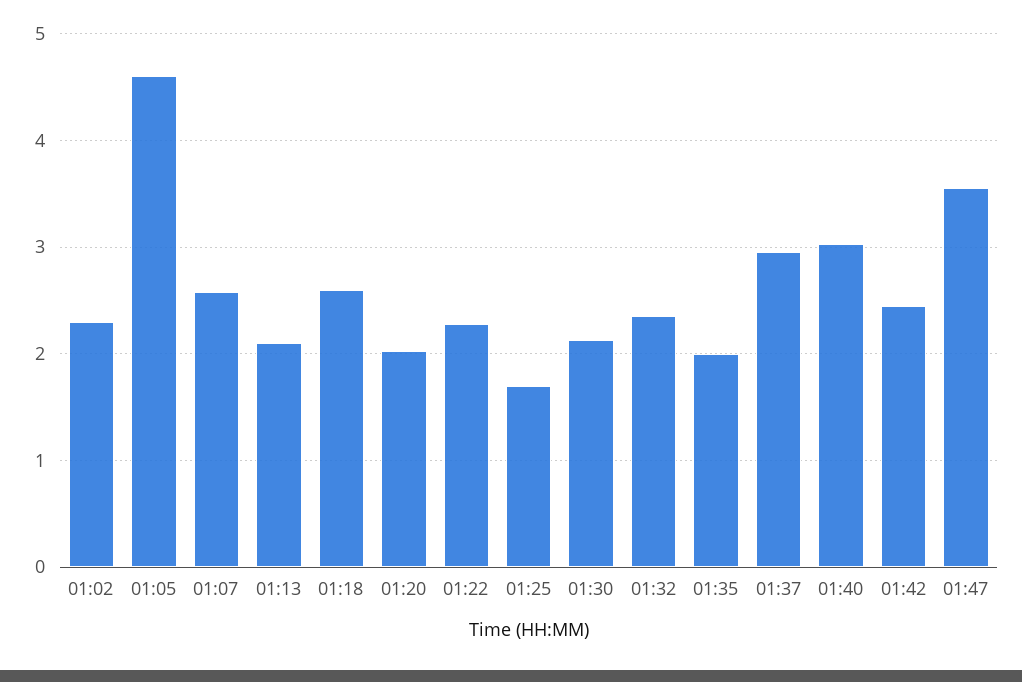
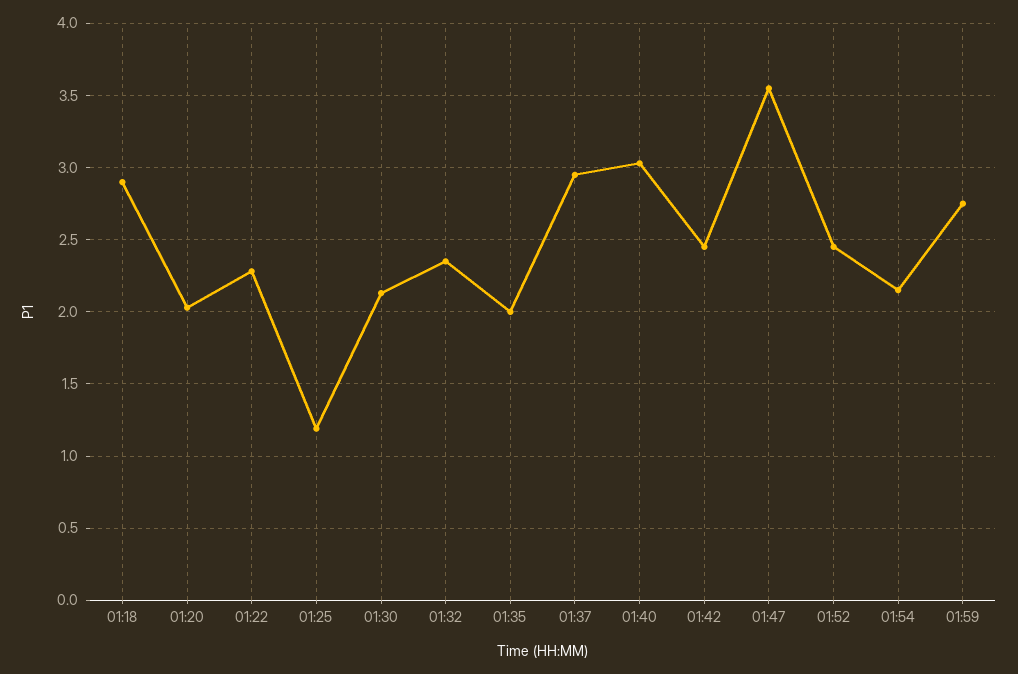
01:02: 2.3 -> none
01:05: 4.6 -> none
01:07: 2.6 -> none
01:13: 2.1 -> none
01:18: 2.6 -> 2.9
01:25: 1.7 -> 1.2
01:52: none -> 2.45
01:54: none -> 2.15
01:59: none -> 2.75

